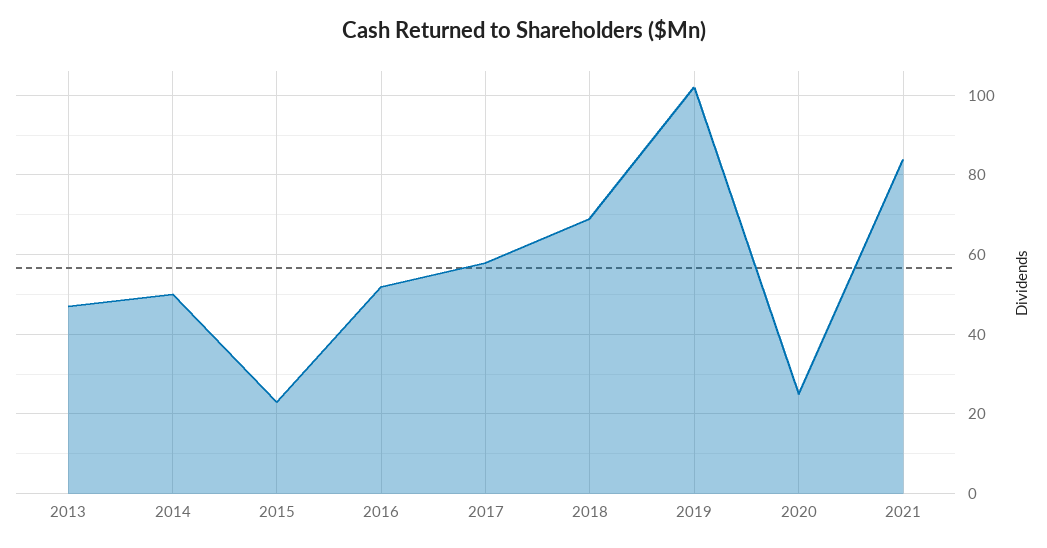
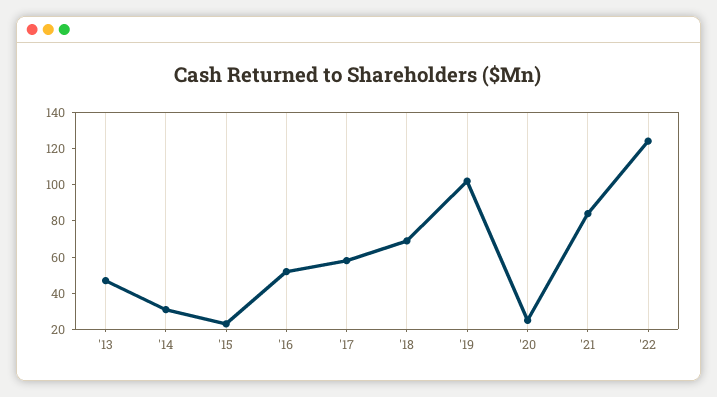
2014: 50 -> 30
'22: none -> 125

